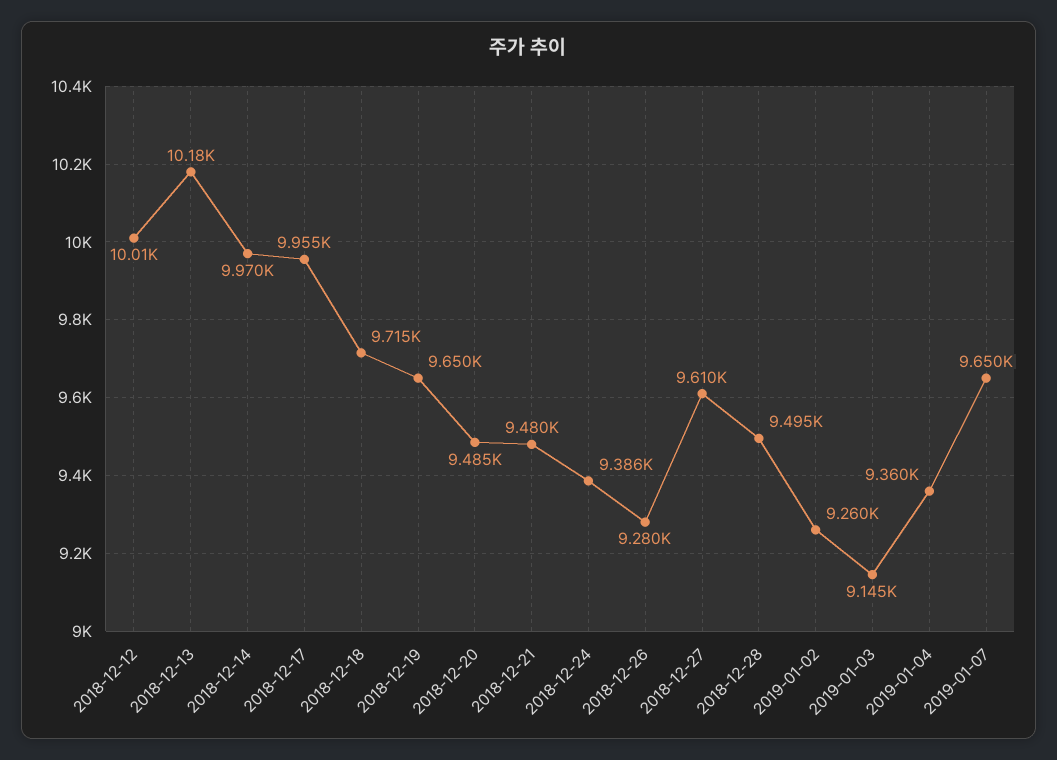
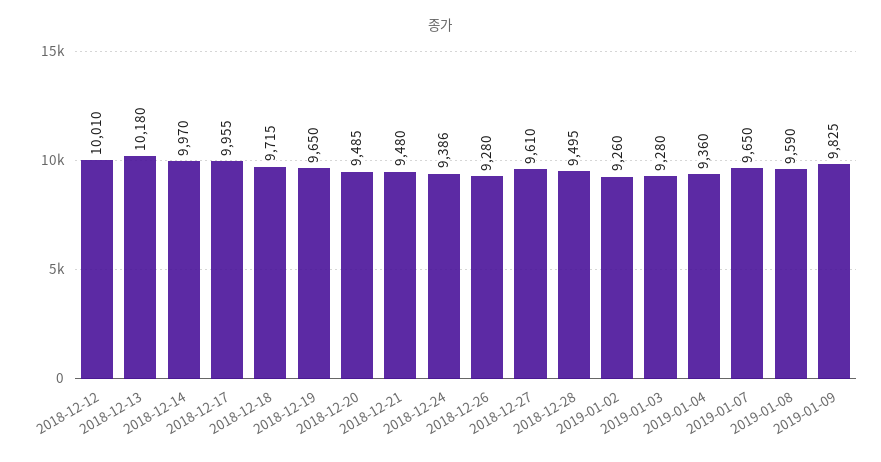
2019-01-03: 9145 -> 9280
2019-01-08: none -> 9590
2019-01-09: none -> 9825

